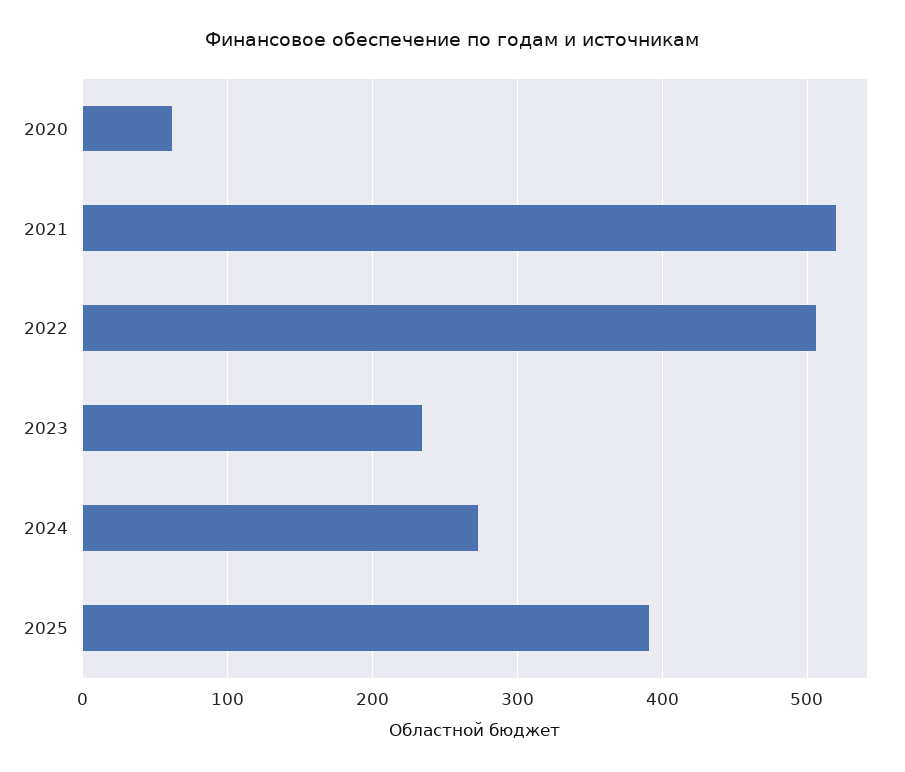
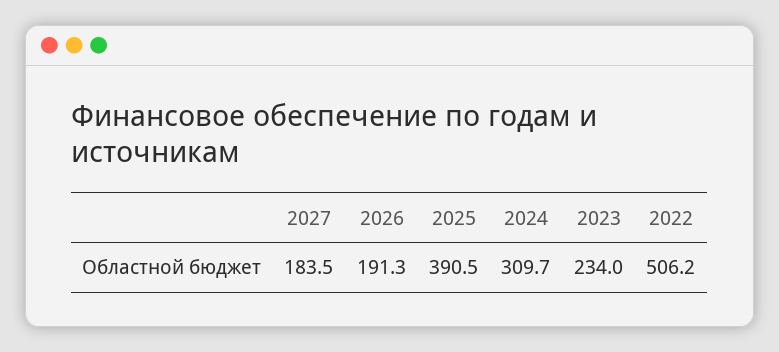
2020: 60 -> none
2021: 520 -> none
2024: 270 -> 309.7
2027: none -> 183.5
2026: none -> 191.3

